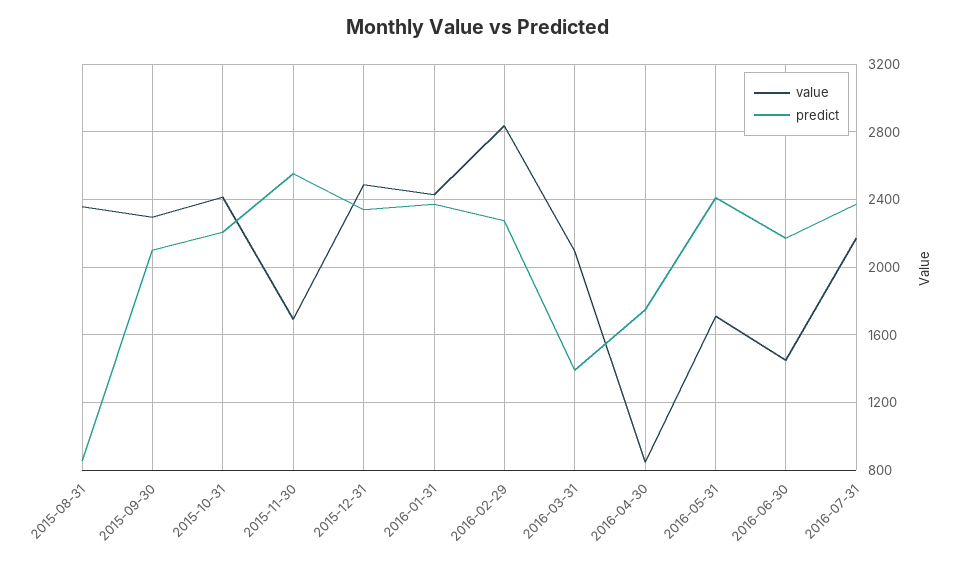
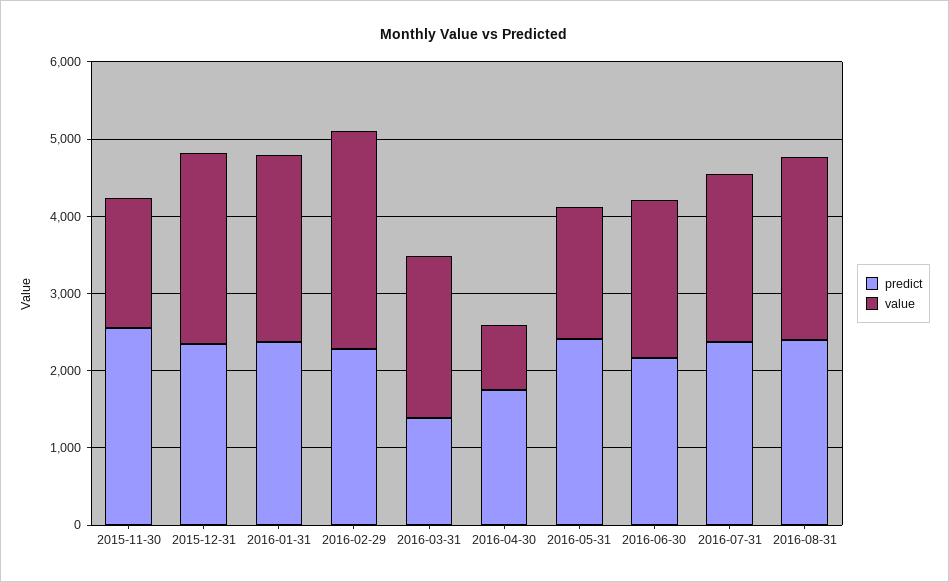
value, 2015-08-31: 2350 -> none
predict, 2015-08-31: 850 -> none
value, 2015-09-30: 2300 -> none
predict, 2015-09-30: 2100 -> none
value, 2015-10-31: 2400 -> none
predict, 2015-10-31: 2200 -> none
value, 2016-06-30: 1450 -> 2000
predict, 2016-08-31: none -> 2400
value, 2016-08-31: none -> 2400

